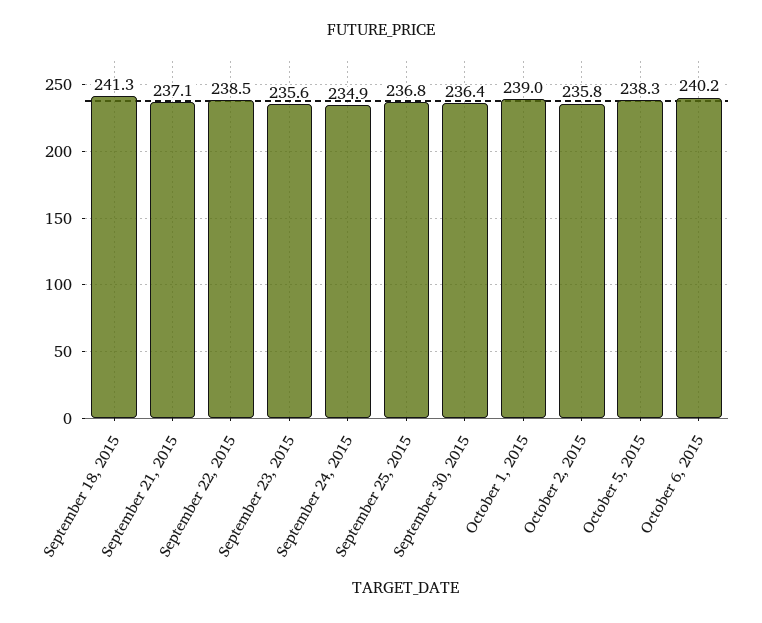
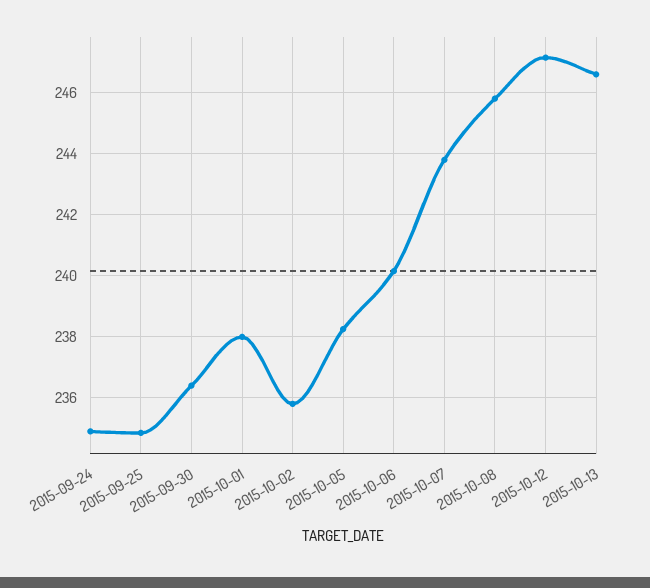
September 18, 2015: 241.3 -> none
September 21, 2015: 237.1 -> none
September 22, 2015: 238.5 -> none
September 23, 2015: 235.6 -> none
September 25, 2015: 236.8 -> 234.8
October 1, 2015: 239 -> 238
2015-10-07: none -> 243.8
2015-10-08: none -> 245.8
2015-10-12: none -> 247.2
2015-10-13: none -> 246.6

